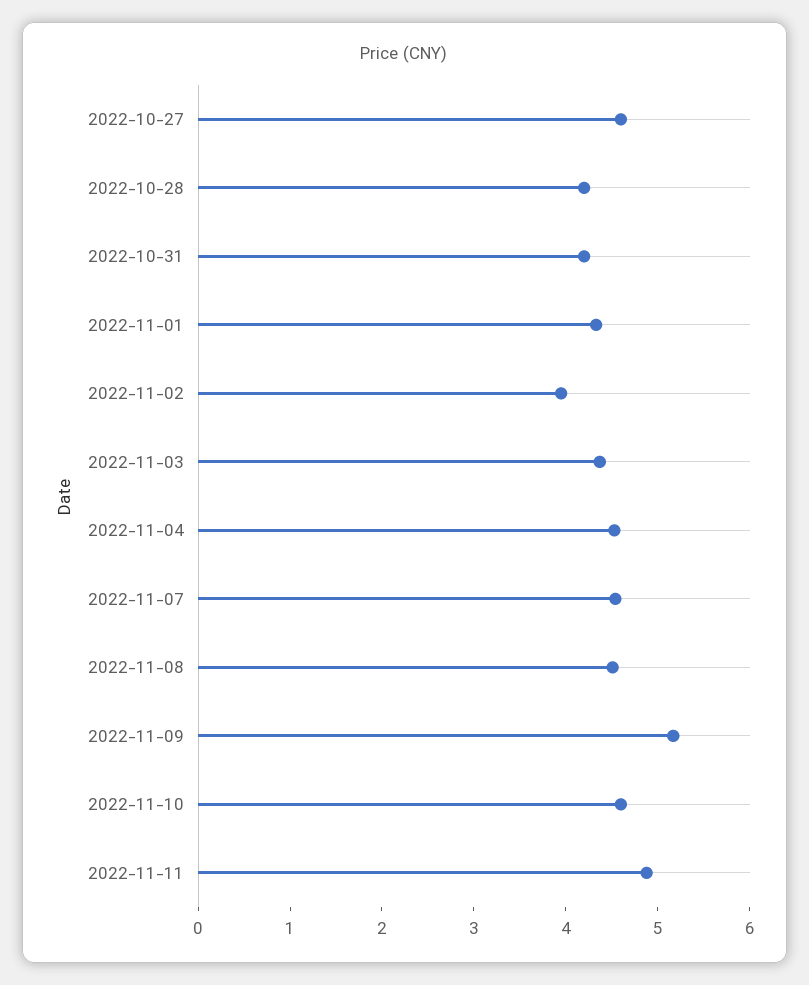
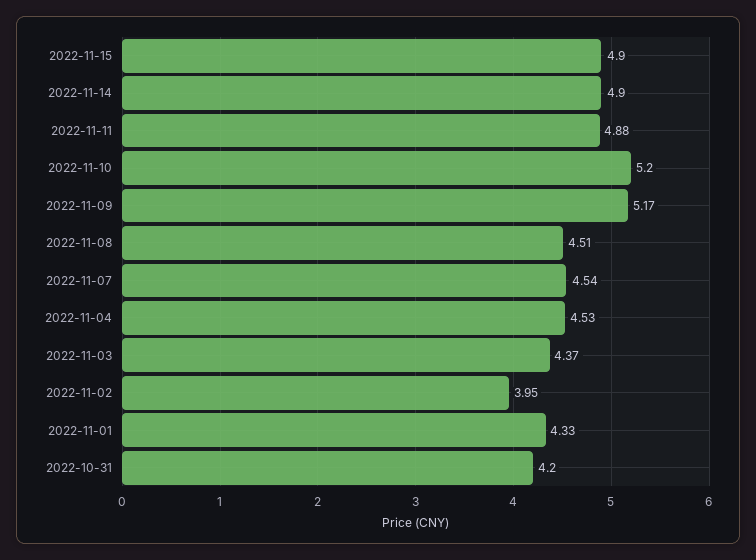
2022-10-27: 4.6 -> none
2022-10-28: 4.2 -> none
2022-11-10: 4.6 -> 5.2
2022-11-15: none -> 4.9
2022-11-14: none -> 4.9

